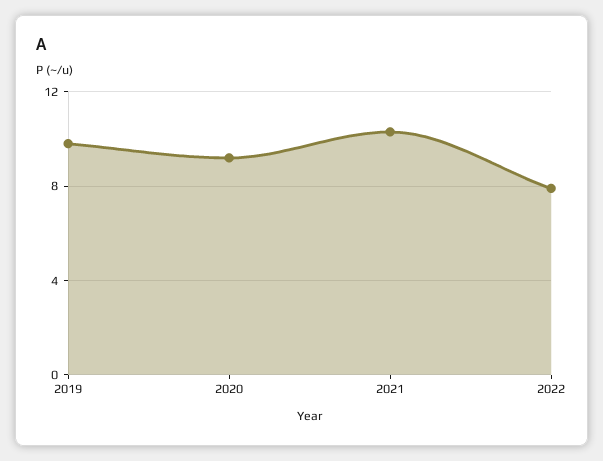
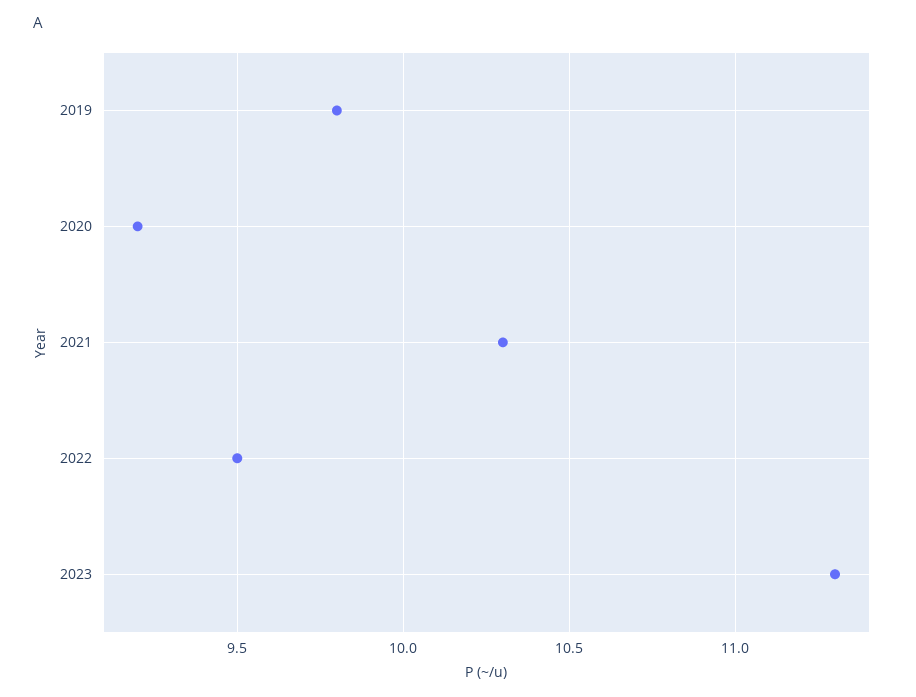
2022: 8 -> 9.5
2023: none -> 11.3

